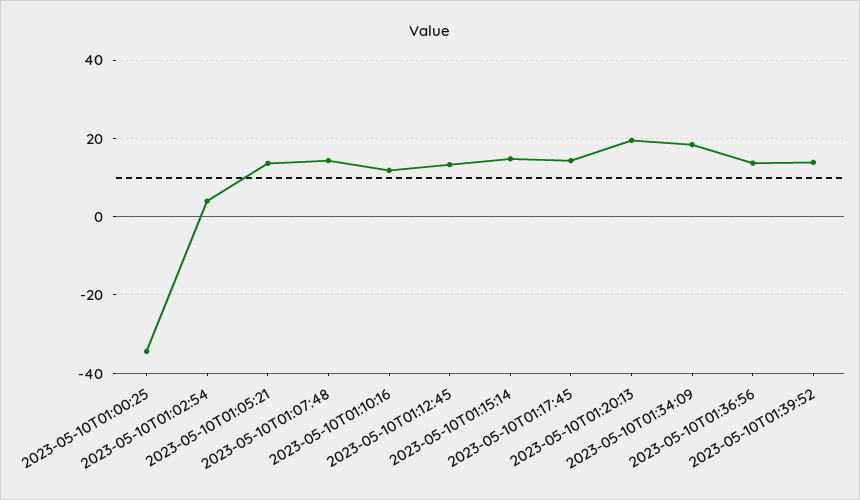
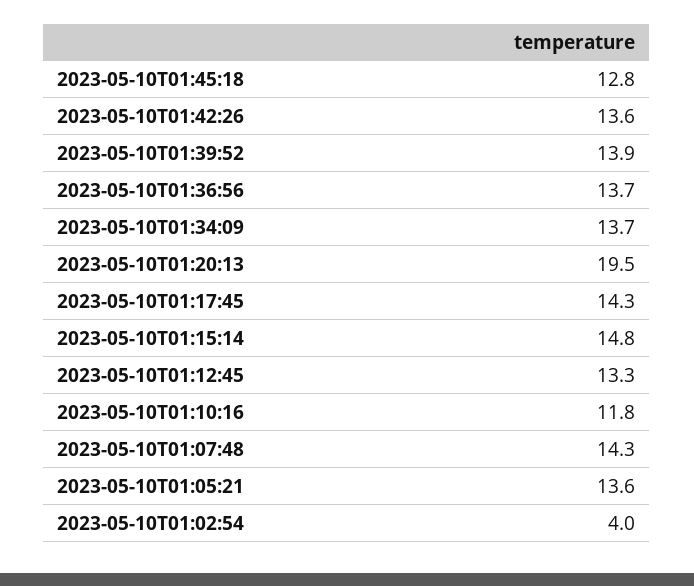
2023-05-10T01:00:25: -34 -> none
2023-05-10T01:34:09: 18 -> 13.7
2023-05-10T01:45:18: none -> 12.8
2023-05-10T01:42:26: none -> 13.6

